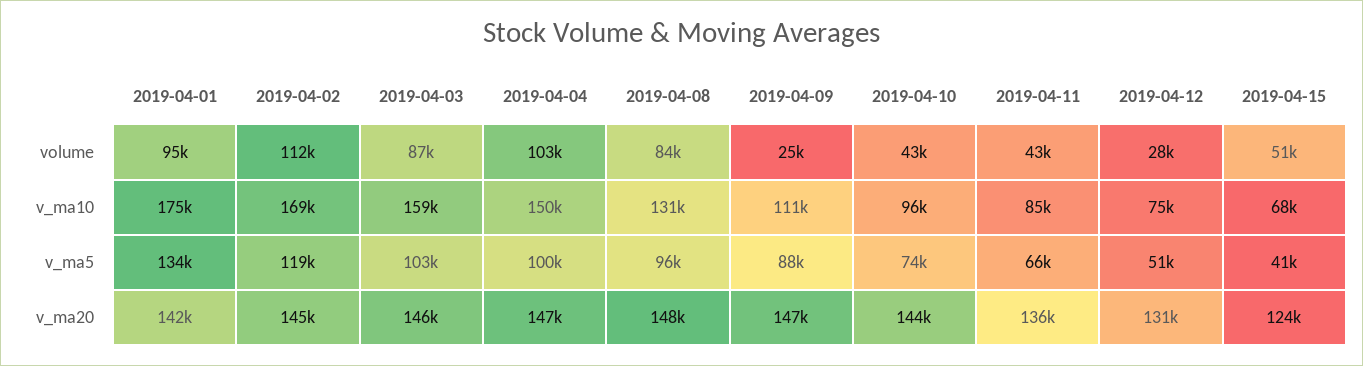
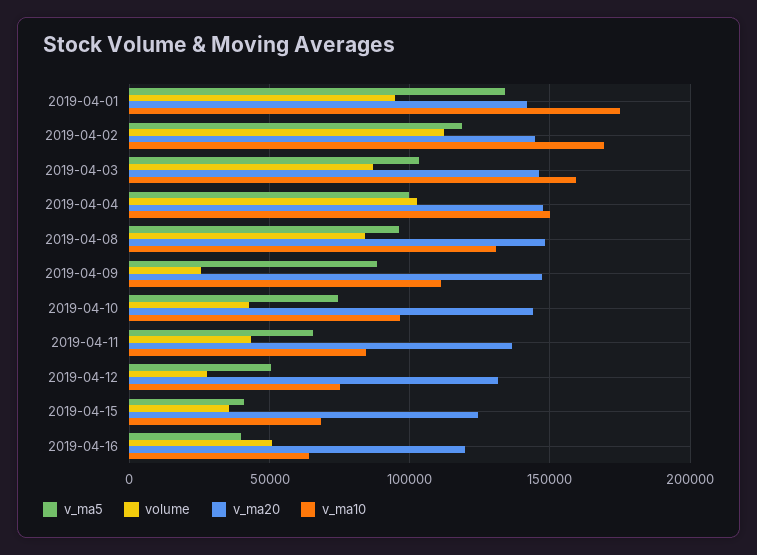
volume, 2019-04-15: 51000 -> 35000
v_ma5, 2019-04-16: none -> 40000
volume, 2019-04-16: none -> 50000
v_ma20, 2019-04-16: none -> 120000
v_ma10, 2019-04-16: none -> 65000

